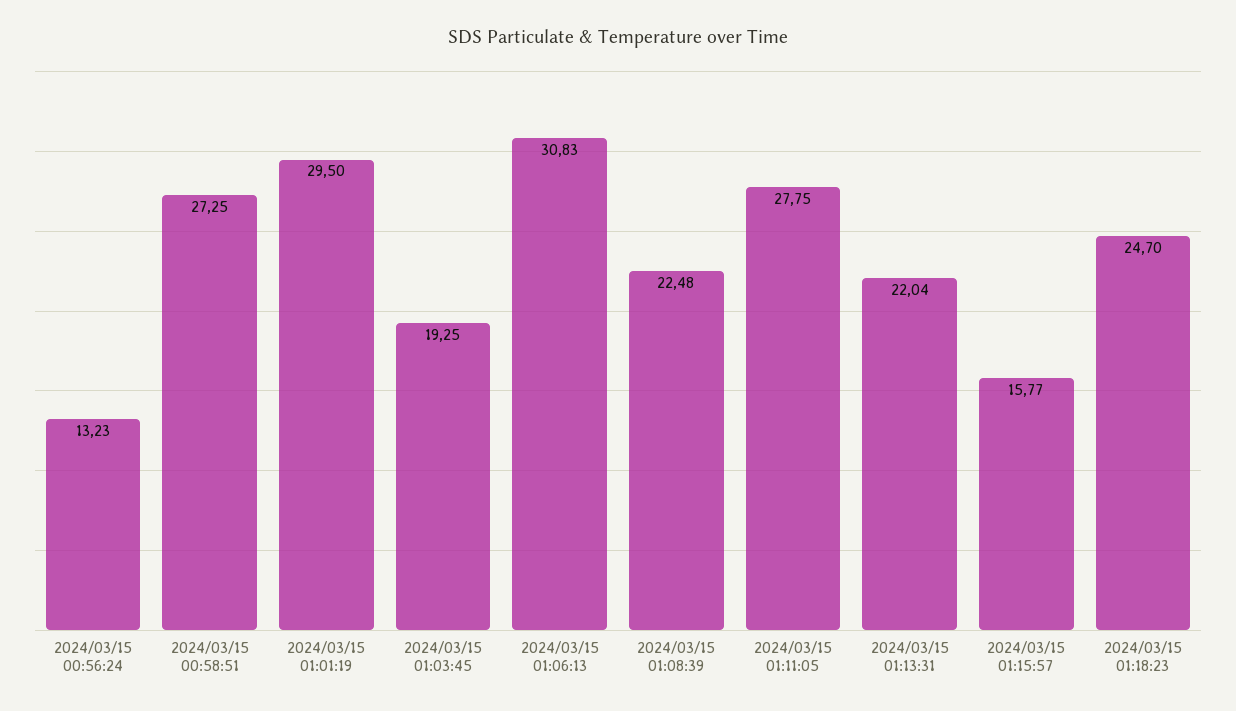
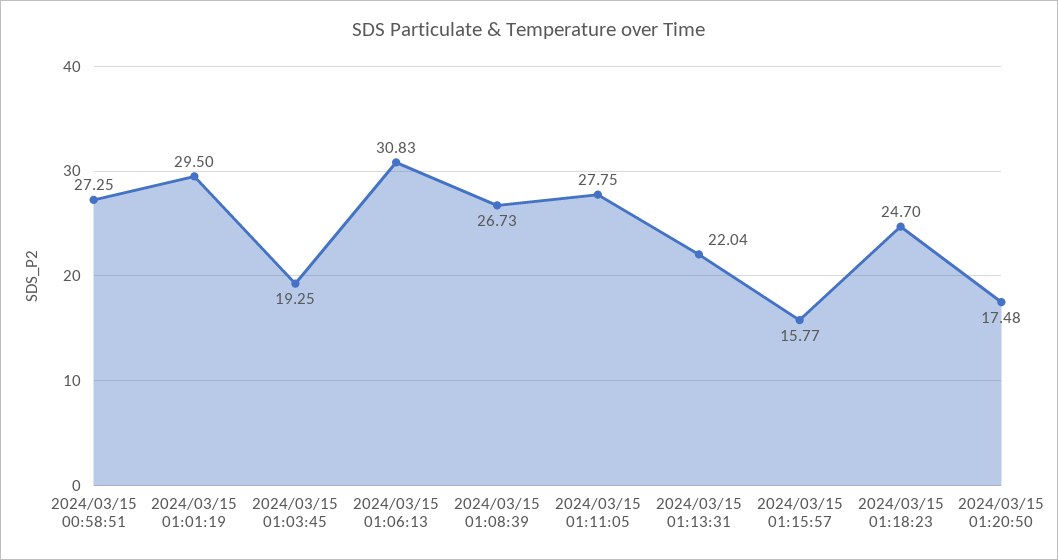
2024/03/15 00:56:24: 13.23 -> none
2024/03/15 01:08:39: 22.48 -> 26.73
2024/03/15 01:20:50: none -> 17.48

